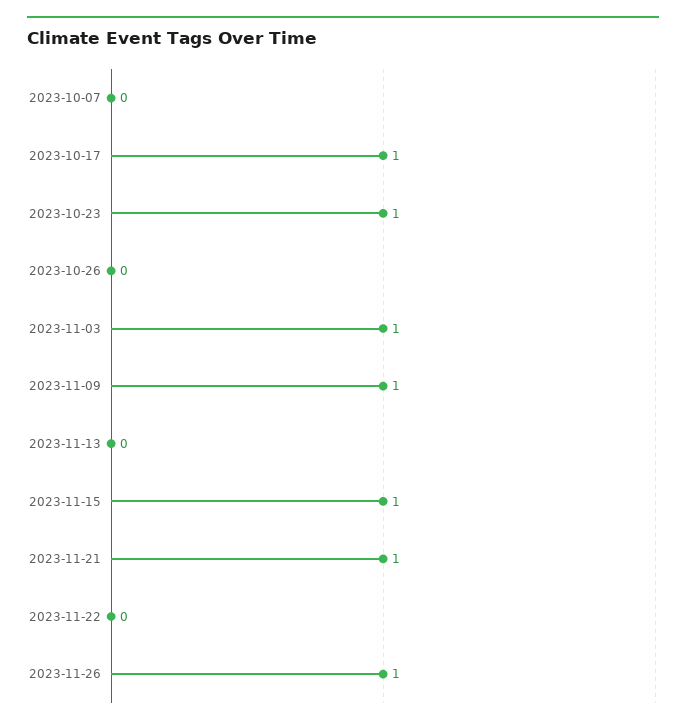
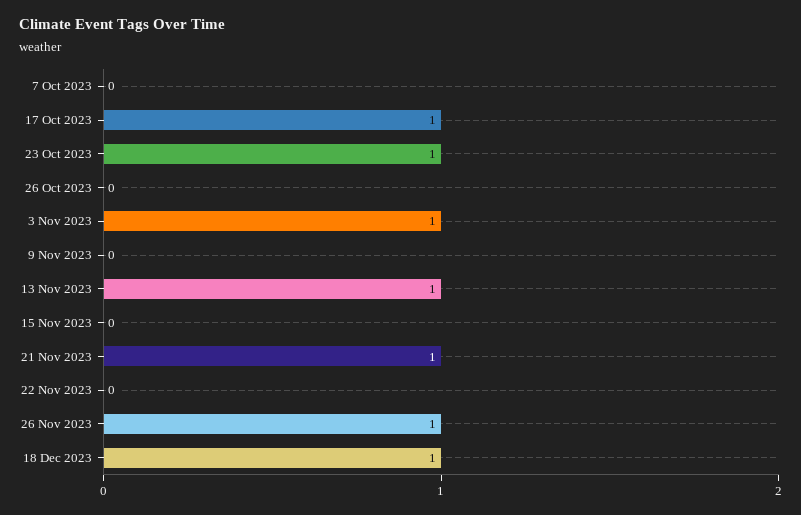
2023-11-09: 1 -> 0
2023-11-13: 0 -> 1
2023-11-15: 1 -> 0
18 Dec 2023: none -> 1

